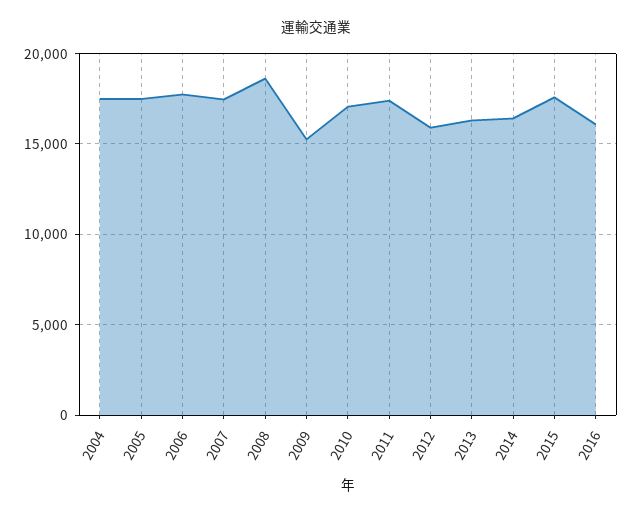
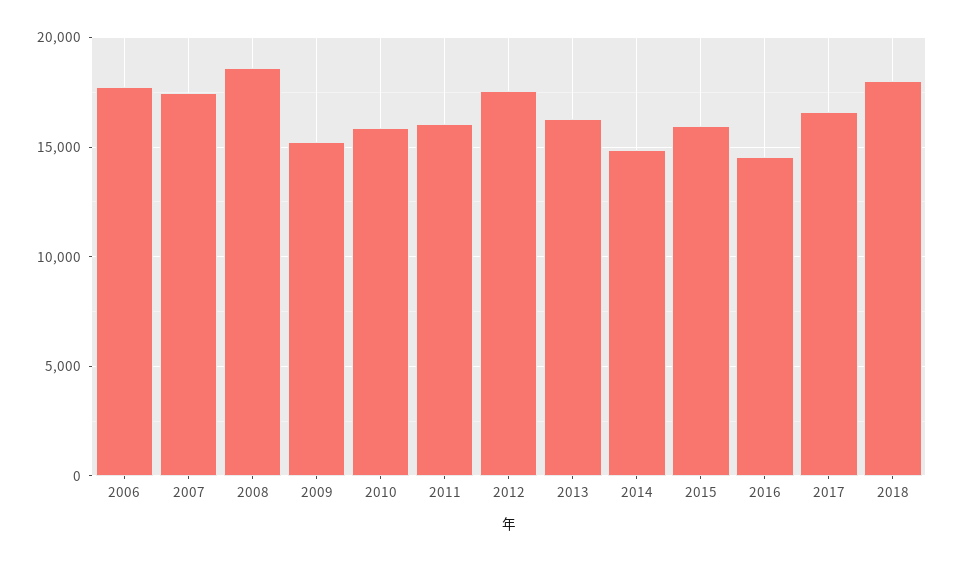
2004: 17500 -> none
2005: 17500 -> none
2010: 17000 -> 16000
2011: 17500 -> 16000
2012: 16000 -> 17500
2014: 16500 -> 15000
2015: 17500 -> 16000
2016: 16000 -> 14500
2017: none -> 16500
2018: none -> 18000

